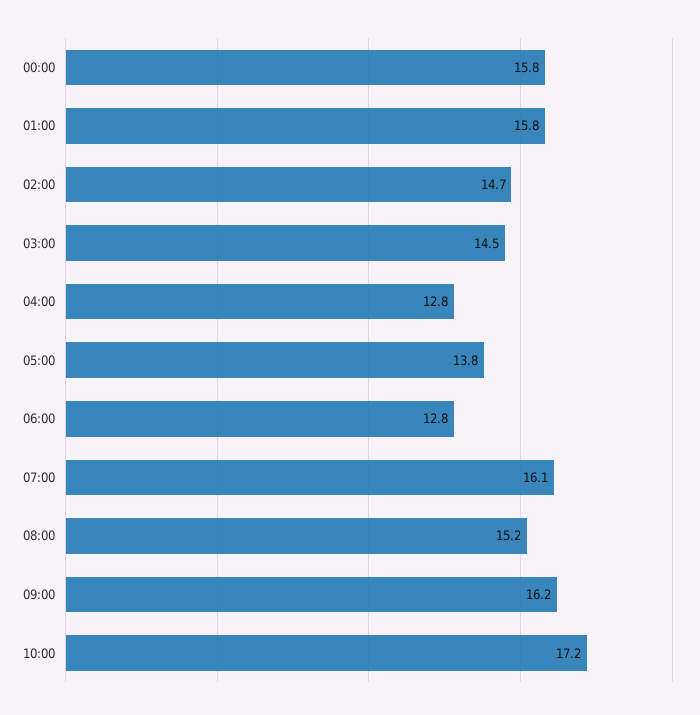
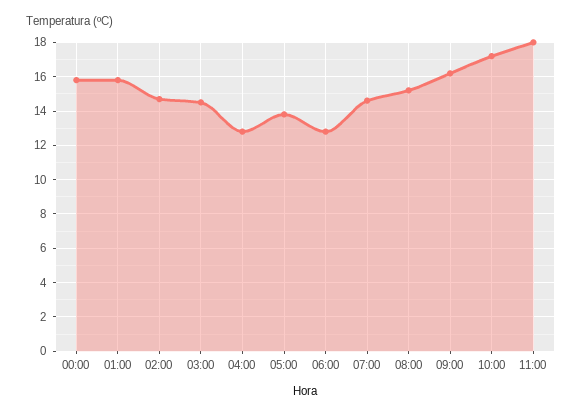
07:00: 16.1 -> 14.5
11:00: none -> 18

